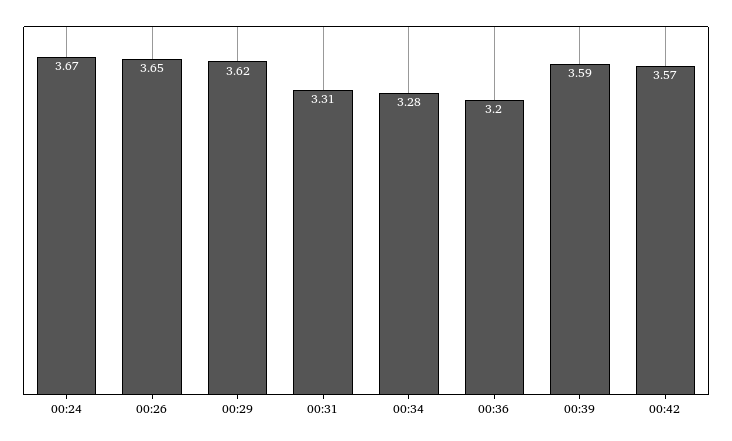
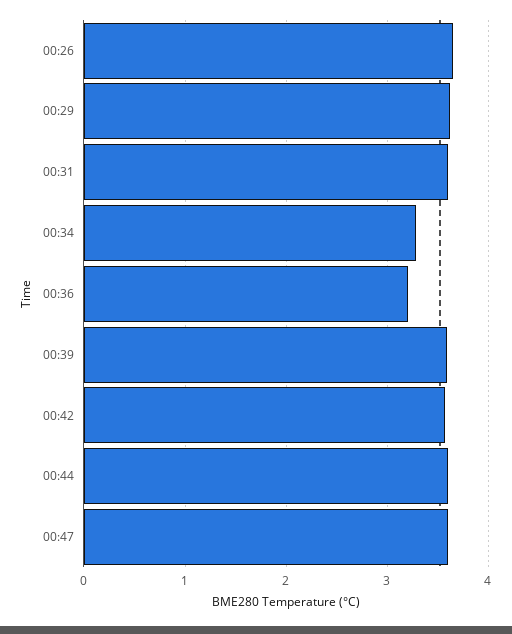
00:24: 3.67 -> none
00:31: 3.31 -> 3.6
00:44: none -> 3.6
00:47: none -> 3.6

